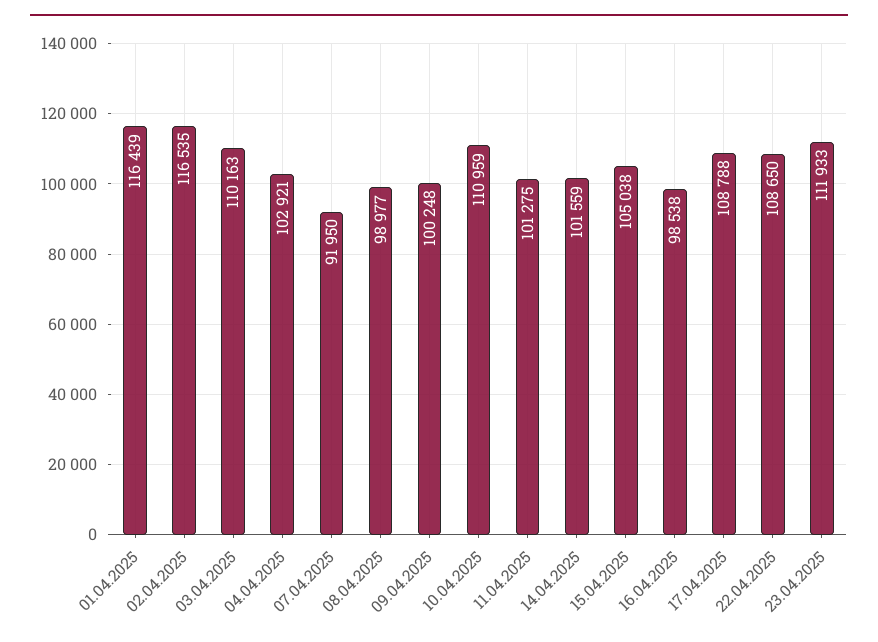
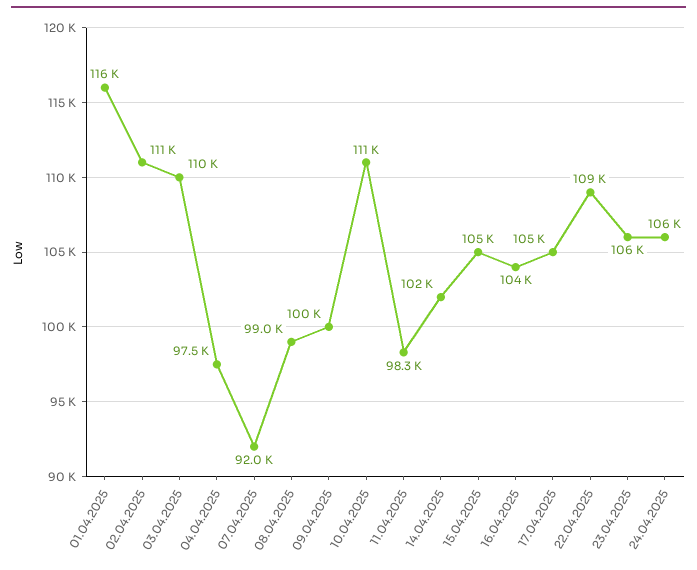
02.04.2025: 116535 -> 111000
04.04.2025: 102921 -> 97500
11.04.2025: 101275 -> 98300
16.04.2025: 98538 -> 104000
17.04.2025: 108788 -> 105000
23.04.2025: 111933 -> 106000
24.04.2025: none -> 106000

